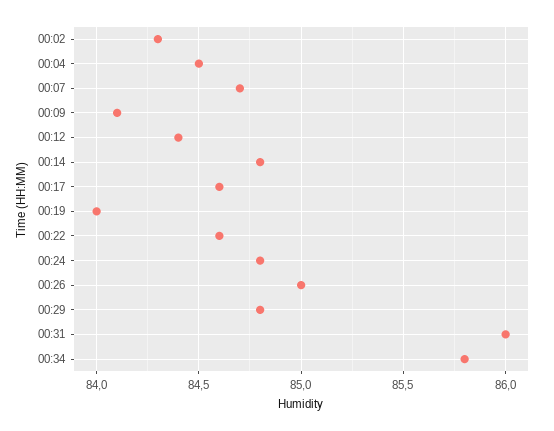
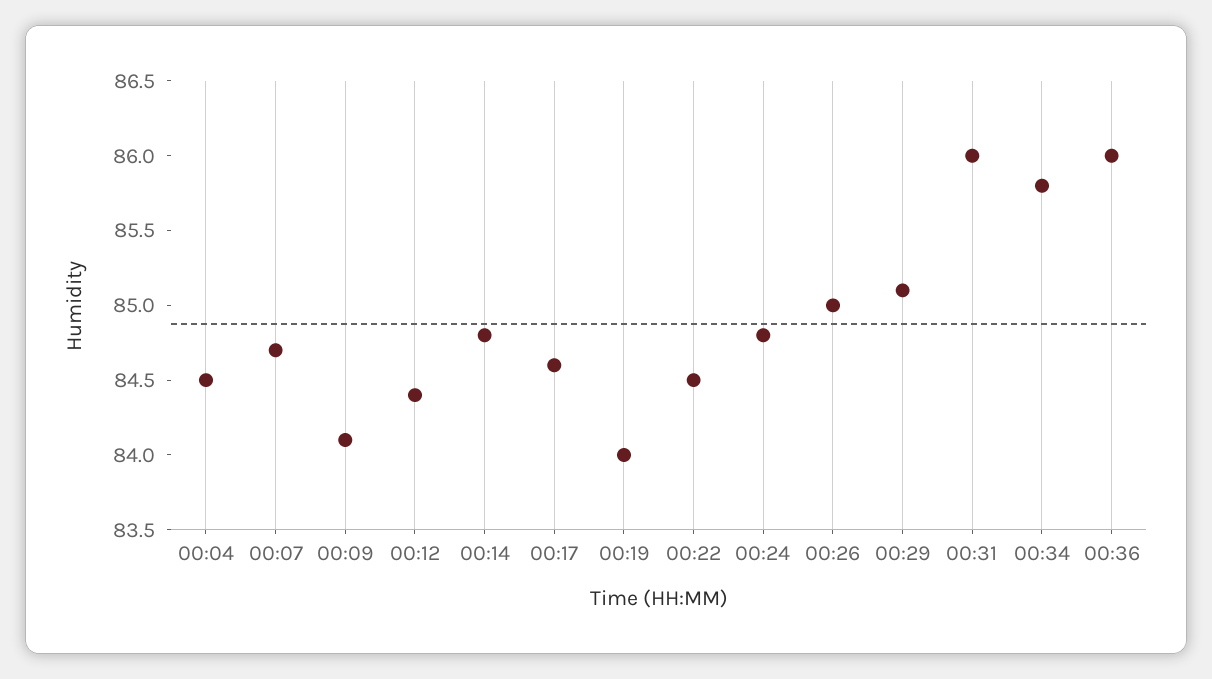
00:02: 84.3 -> none
00:22: 84.6 -> 84.5
00:29: 84.8 -> 85.1
00:36: none -> 86

